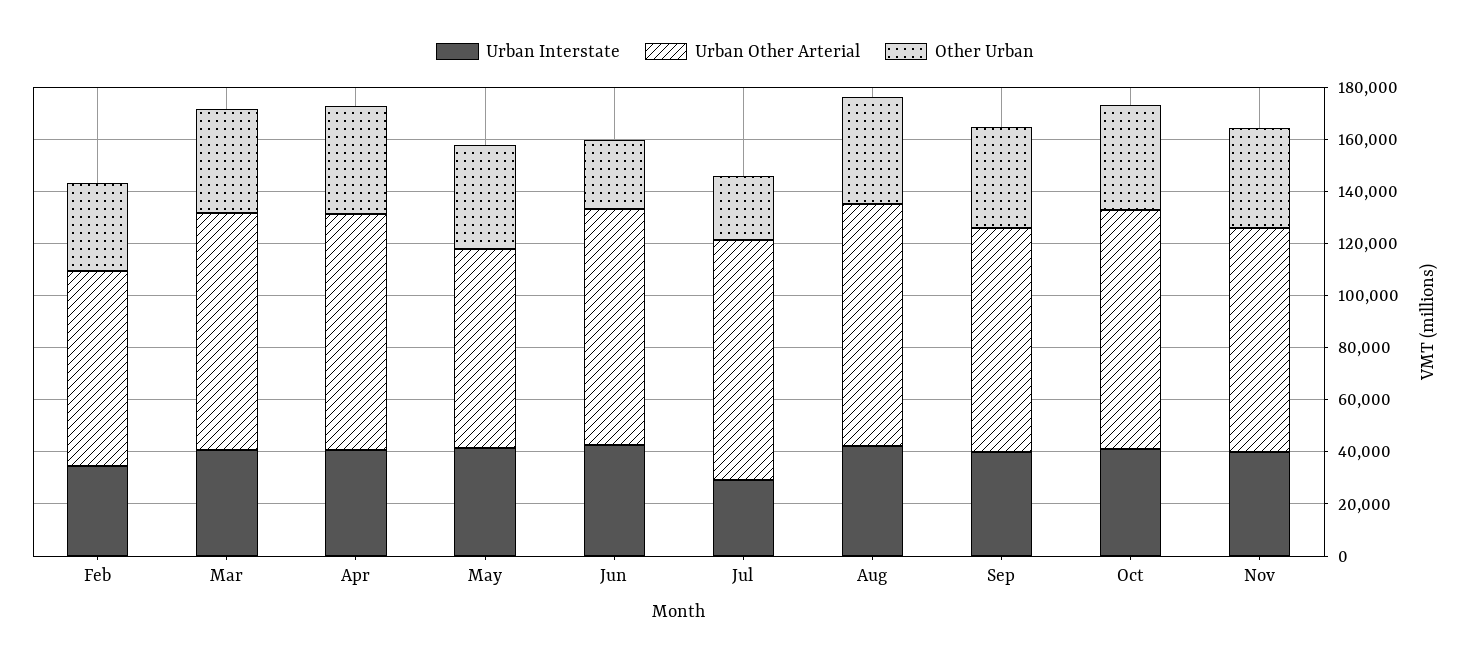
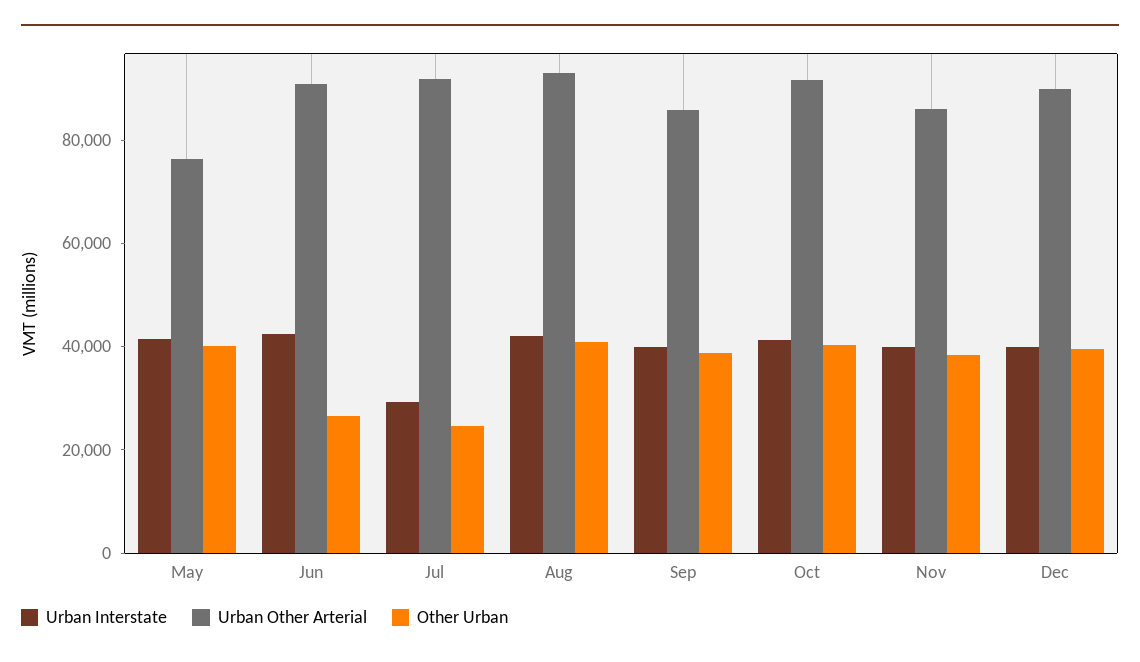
Urban Interstate, Feb: 35000 -> none
Urban Other Arterial, Feb: 75000 -> none
Other Urban, Feb: 35000 -> none
Urban Interstate, Mar: 40000 -> none
Urban Other Arterial, Mar: 90000 -> none
Other Urban, Mar: 40000 -> none
Urban Interstate, Apr: 40000 -> none
Urban Other Arterial, Apr: 90000 -> none
Other Urban, Apr: 40000 -> none
Urban Interstate, Dec: none -> 40000
Urban Other Arterial, Dec: none -> 90000
Other Urban, Dec: none -> 40000

